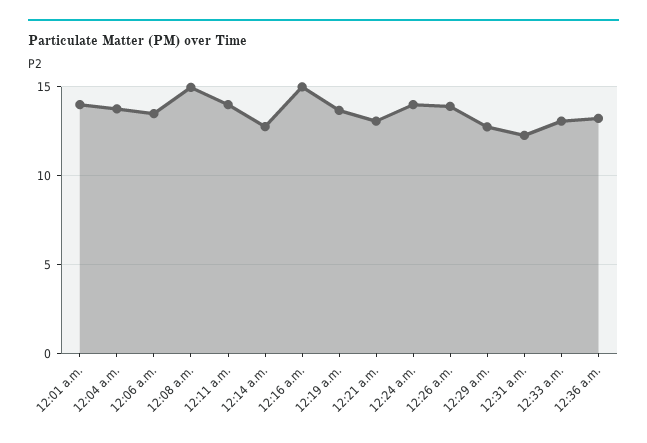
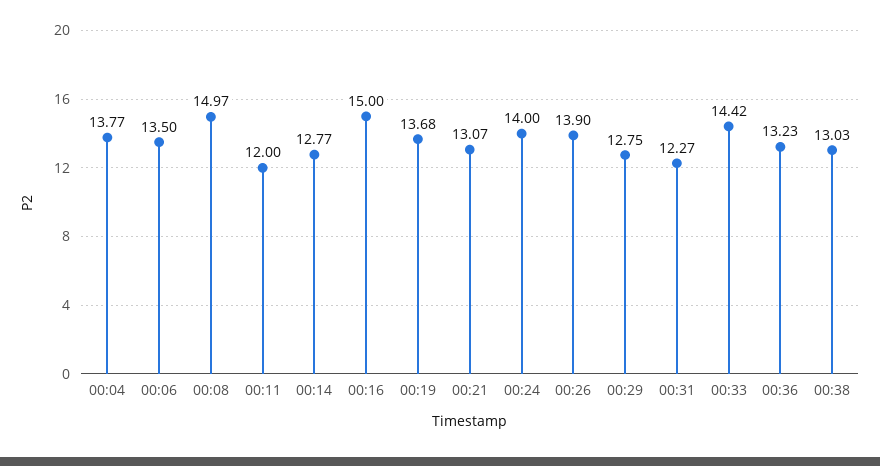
12:01 a.m.: 14 -> none
12:11 a.m.: 14 -> 12
12:33 a.m.: 13 -> 14.42
00:38: none -> 13.03

